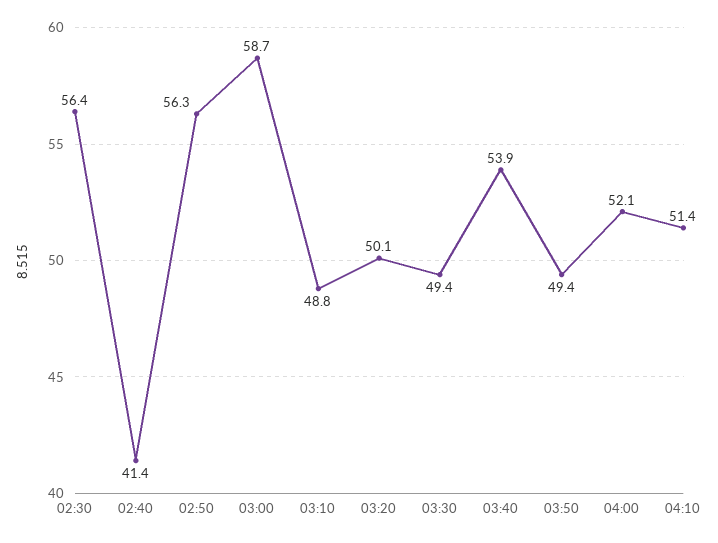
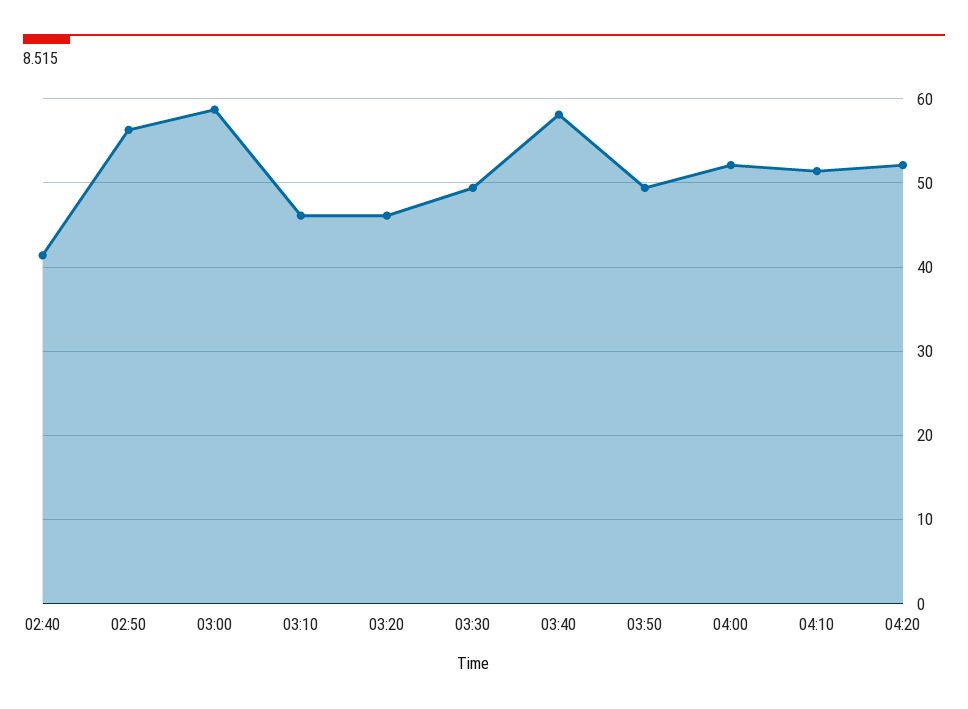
02:30: 56.4 -> none
03:10: 48.8 -> 46
03:20: 50.1 -> 46
03:40: 53.9 -> 58
04:20: none -> 52

